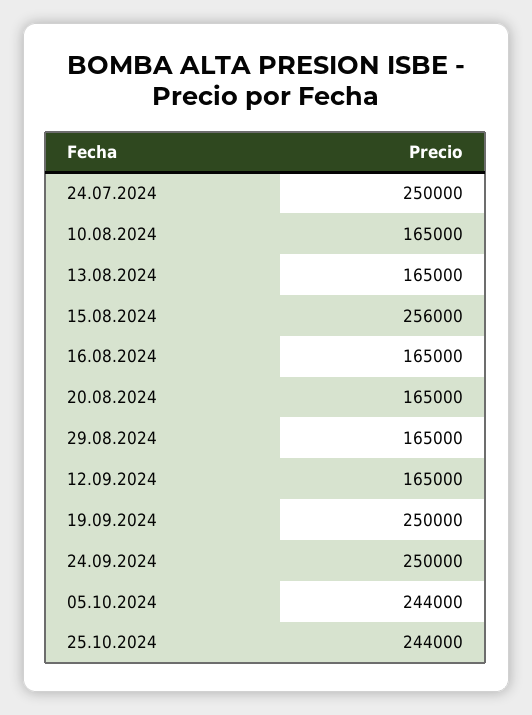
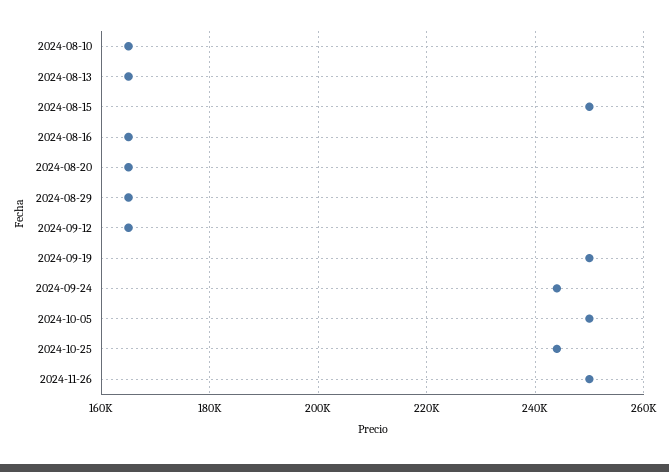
24.07.2024: 250000 -> none
15.08.2024: 256000 -> 250000
24.09.2024: 250000 -> 244000
05.10.2024: 244000 -> 250000
2024-11-26: none -> 250000

